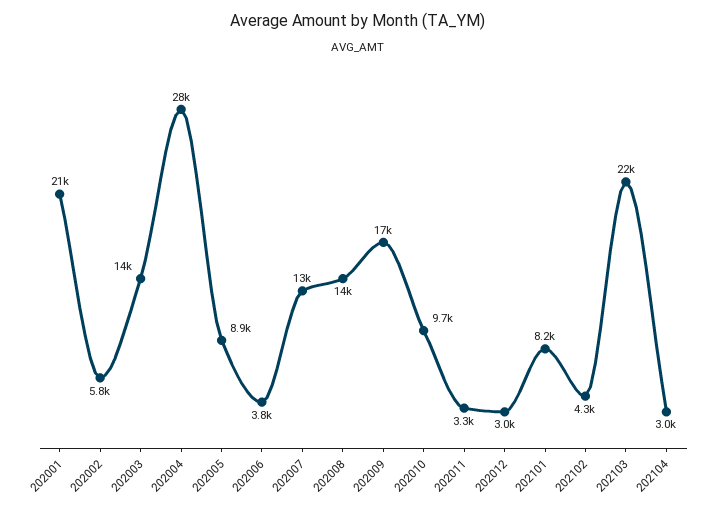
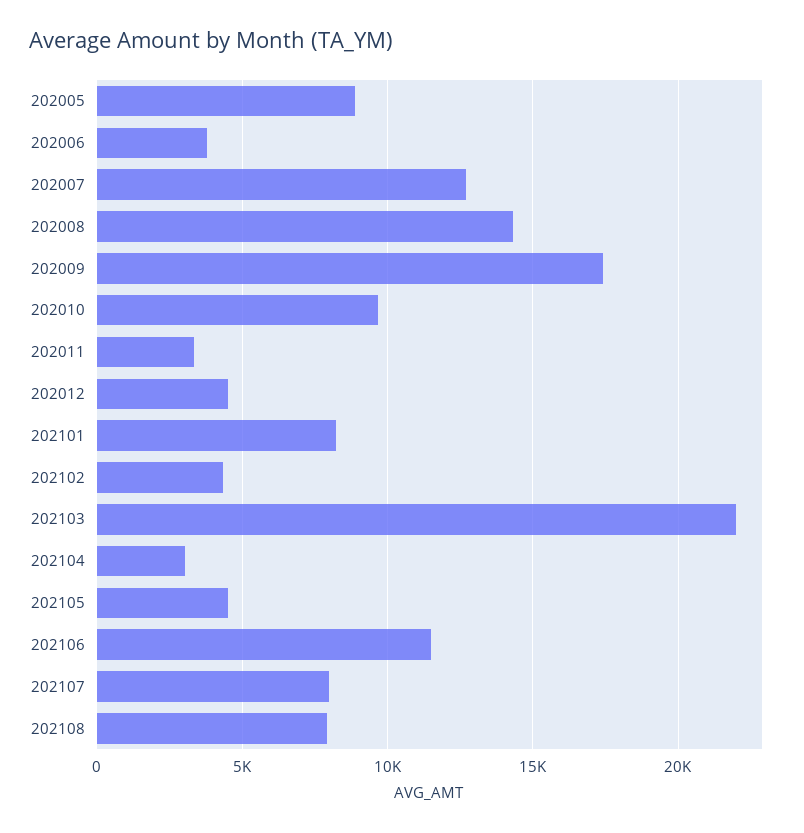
202001: 21000 -> none
202002: 5800 -> none
202003: 14000 -> none
202004: 28000 -> none
202012: 3000 -> 4500
202105: none -> 4500
202106: none -> 11500
202107: none -> 8000
202108: none -> 8000

